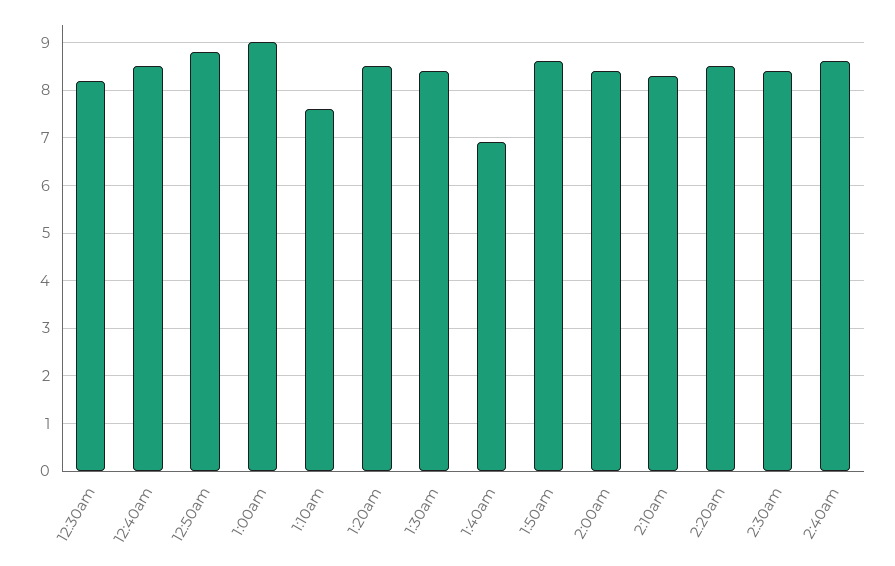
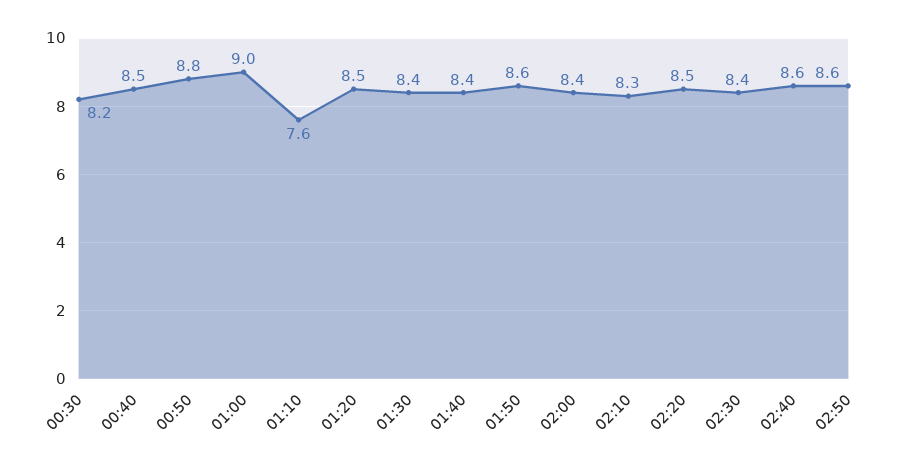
1:40am: 7 -> 8.4
02:50: none -> 8.6

